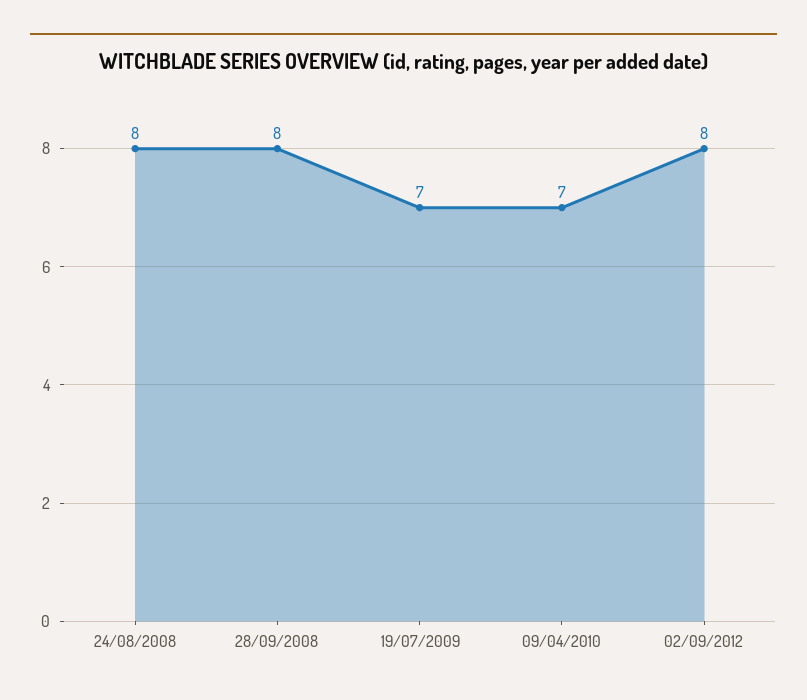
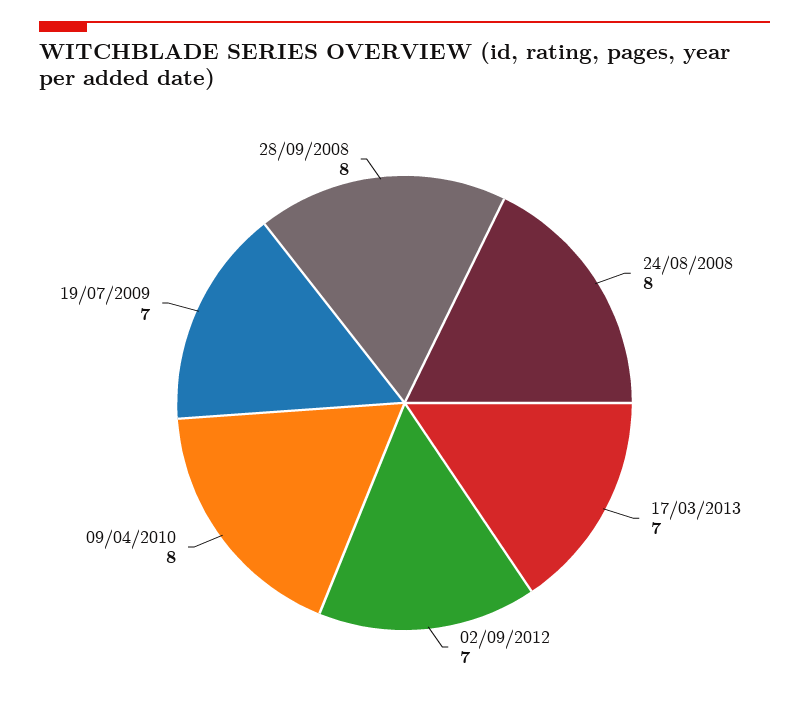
09/04/2010: 7 -> 8
02/09/2012: 8 -> 7
17/03/2013: none -> 7

